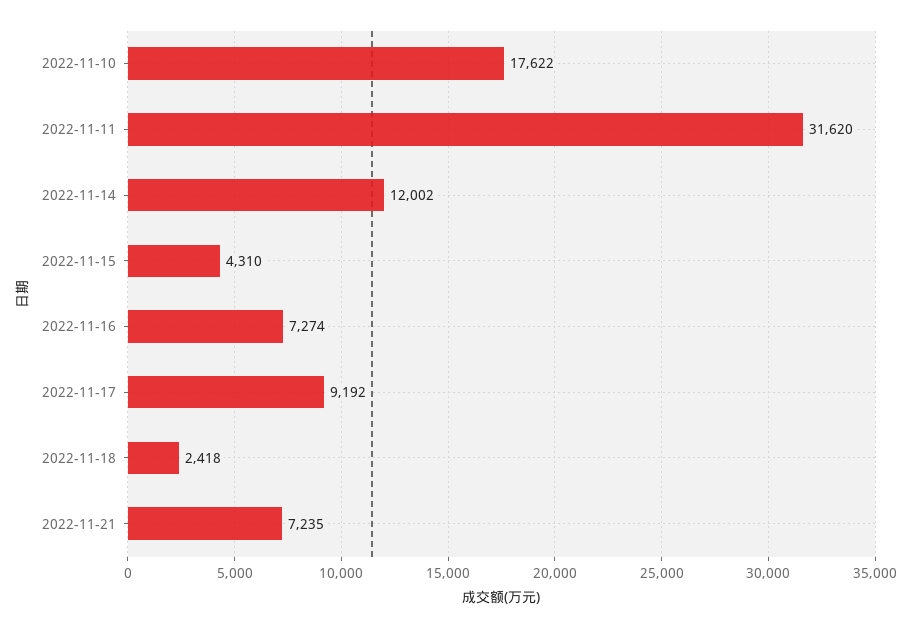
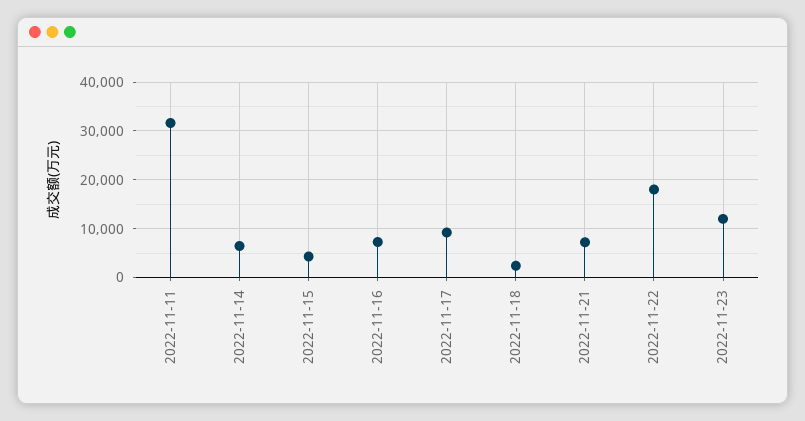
2022-11-10: 17622 -> none
2022-11-14: 12002 -> 6000
2022-11-22: none -> 18000
2022-11-23: none -> 12000

